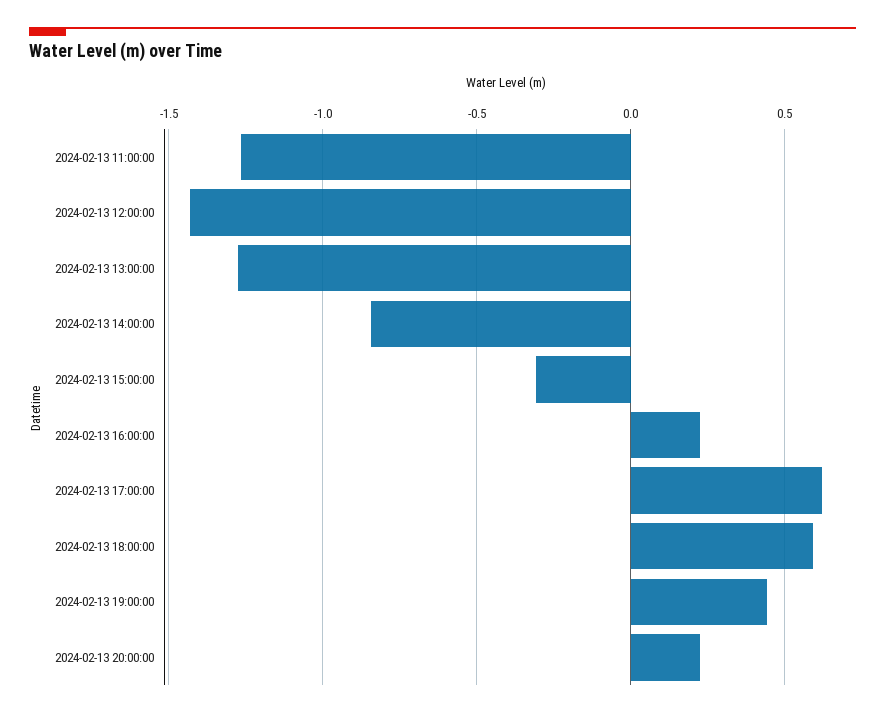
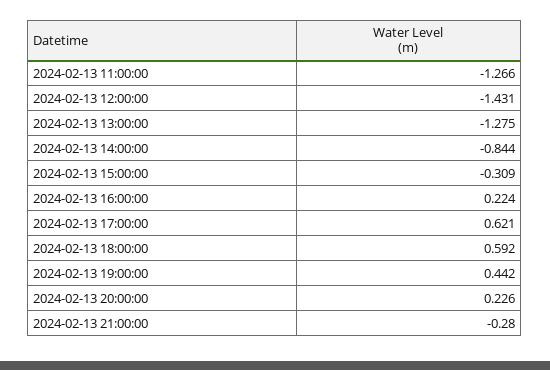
2024-02-13 21:00:00: none -> -0.28

